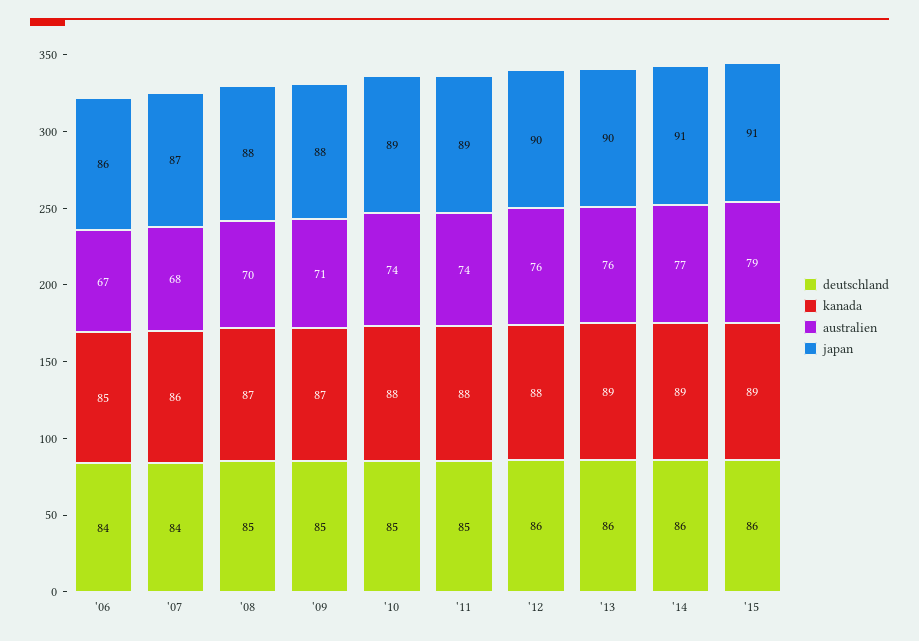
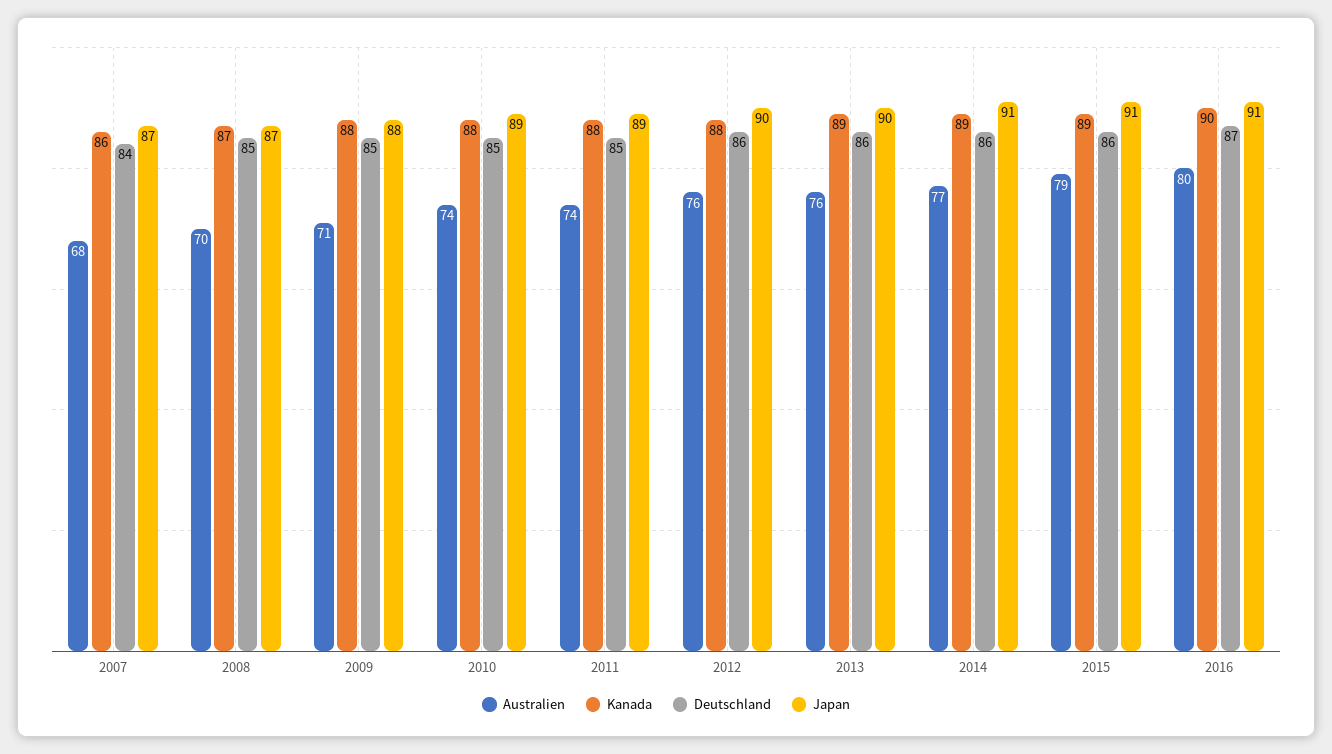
deutschland, '06: 84 -> none
kanada, '06: 85 -> none
australien, '06: 67 -> none
japan, '06: 86 -> none
japan, '08: 88 -> 87
kanada, '09: 87 -> 88
australien, 2016: none -> 80
kanada, 2016: none -> 90
deutschland, 2016: none -> 87
japan, 2016: none -> 91

